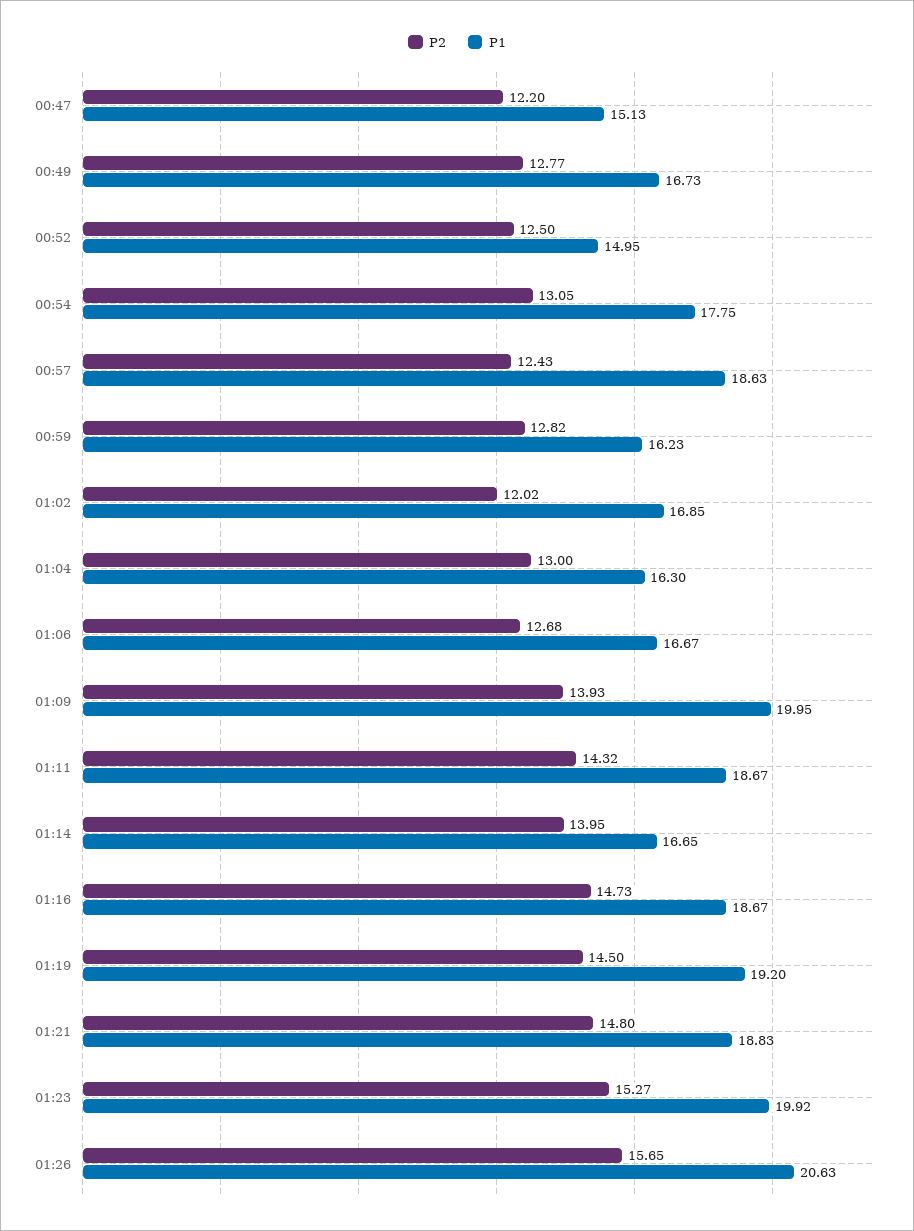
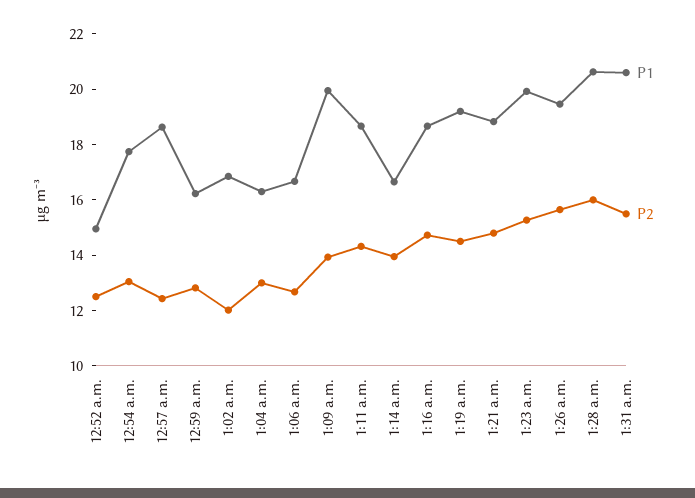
P2, 00:47: 12.2 -> none
P1, 00:47: 15.13 -> none
P2, 00:49: 12.77 -> none
P1, 00:49: 16.73 -> none
P1, 01:26: 20.63 -> 19.5
P1, 1:28 a.m.: none -> 20.5
P2, 1:28 a.m.: none -> 16
P1, 1:31 a.m.: none -> 20.5
P2, 1:31 a.m.: none -> 15.5

